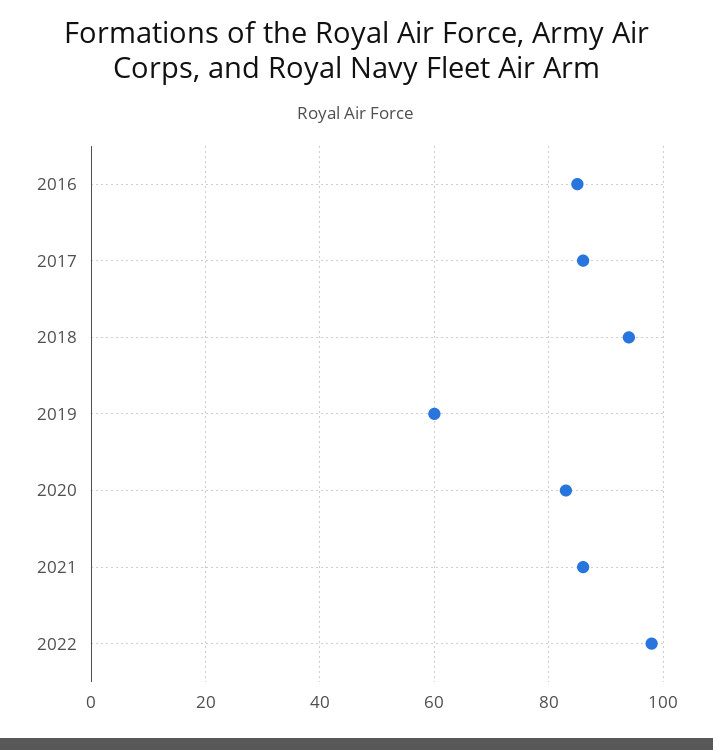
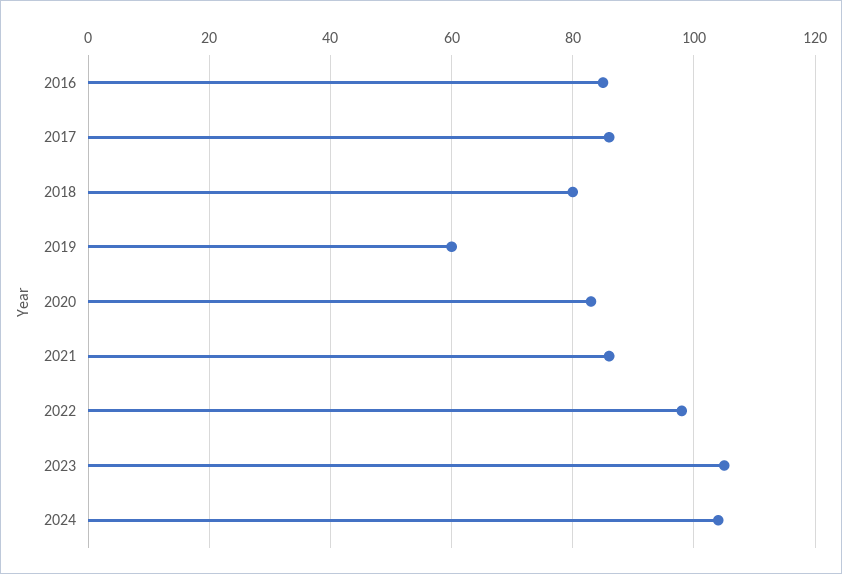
2018: 95 -> 80
2023: none -> 105
2024: none -> 105

